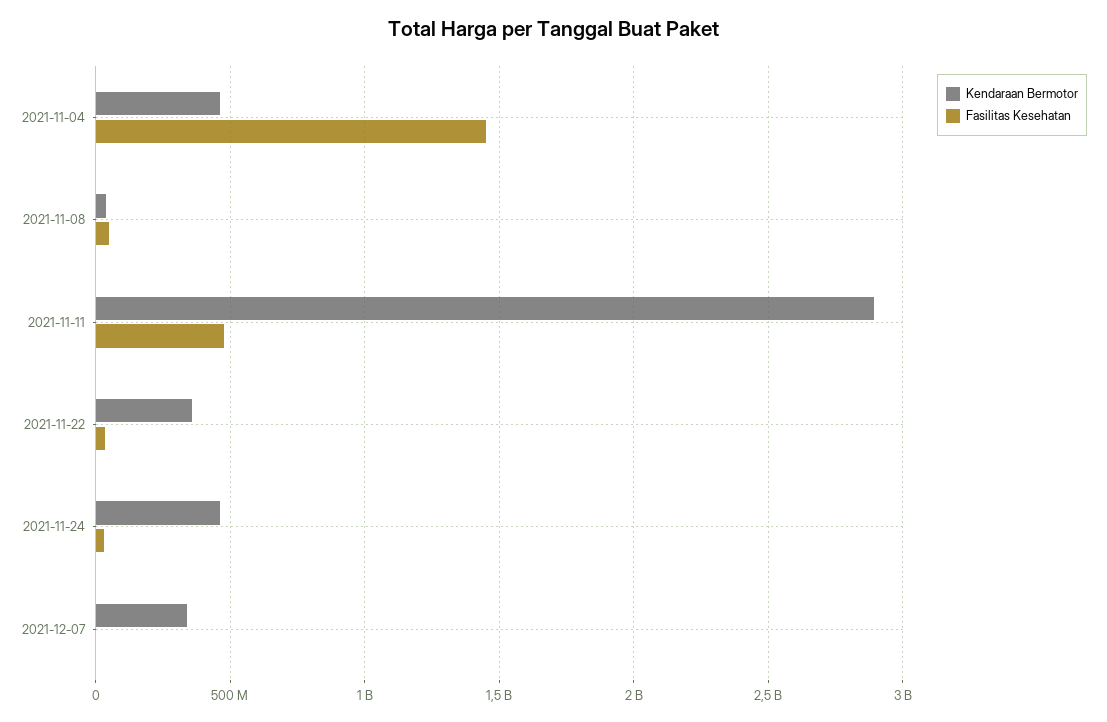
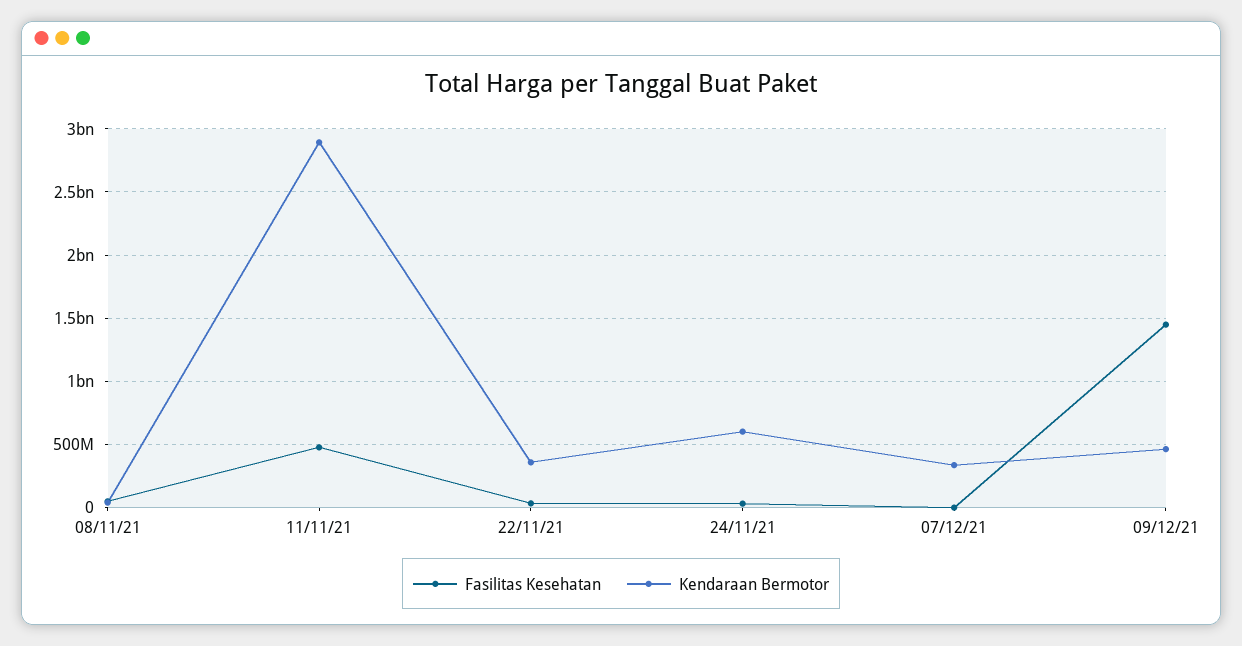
Kendaraan Bermotor, 2021-11-04: 450000000 -> none
Fasilitas Kesehatan, 2021-11-04: 1450000000 -> none
Kendaraan Bermotor, 2021-11-24: 450000000 -> 600000000
Fasilitas Kesehatan, 09/12/21: none -> 1450000000
Kendaraan Bermotor, 09/12/21: none -> 450000000

